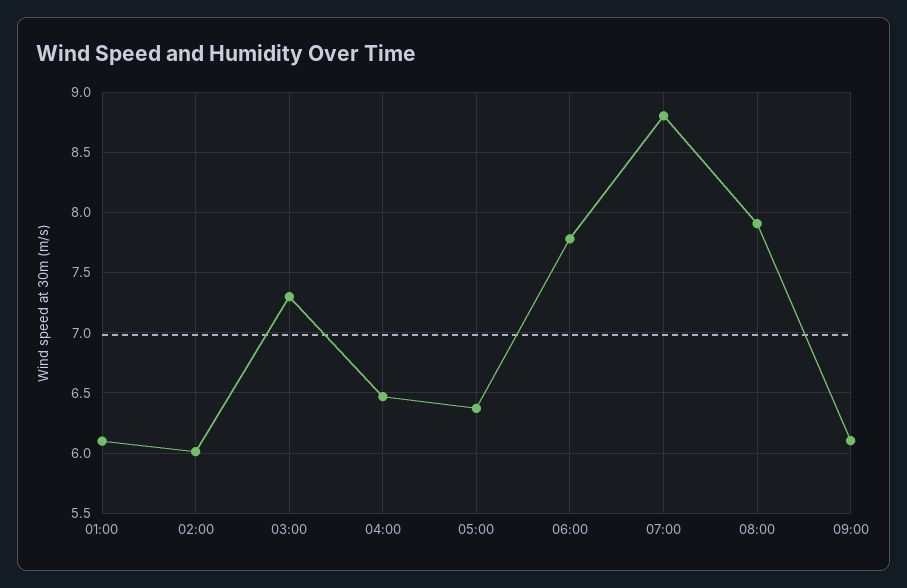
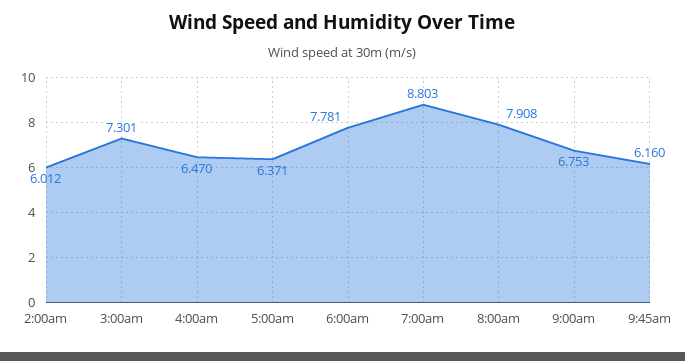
01:00: 6.1 -> none
09:00: 6.1 -> 6.753
9:45am: none -> 6.16

